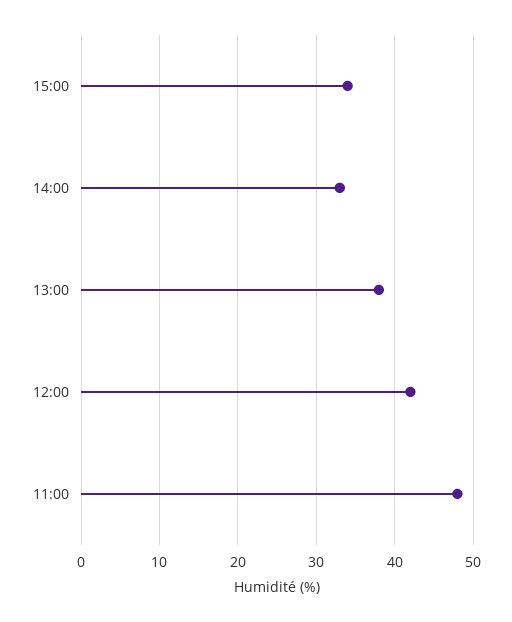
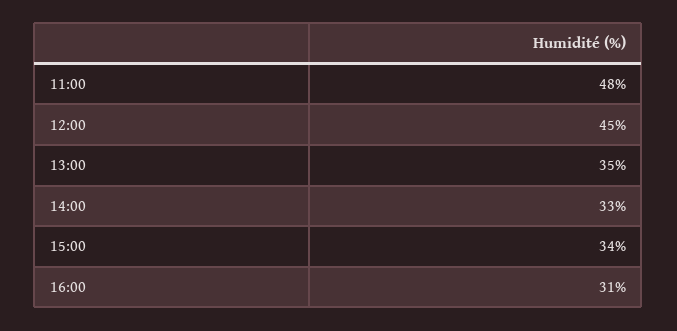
13:00: 38 -> 35
12:00: 42 -> 45
16:00: none -> 31

